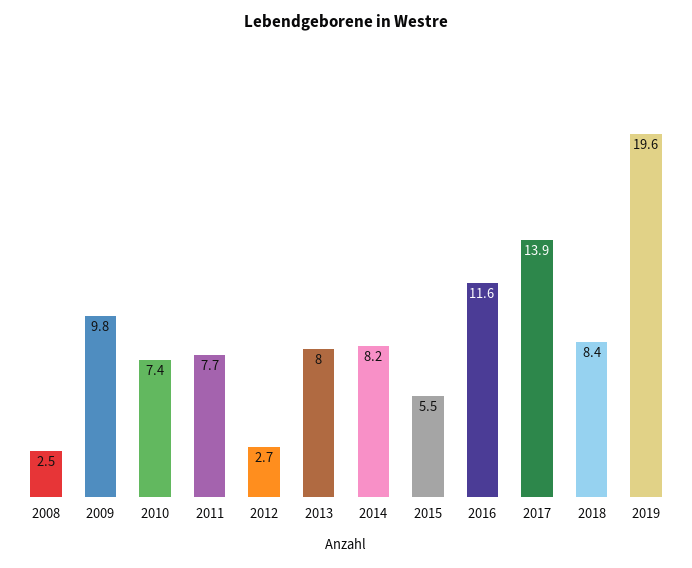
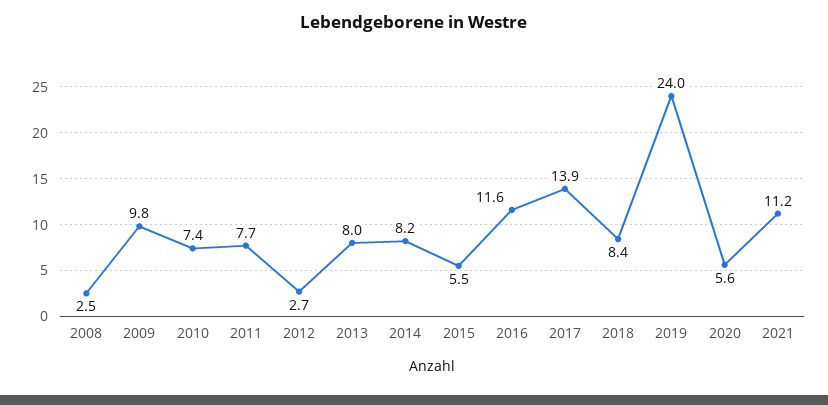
2019: 19.6 -> 24
2020: none -> 5.6
2021: none -> 11.2

